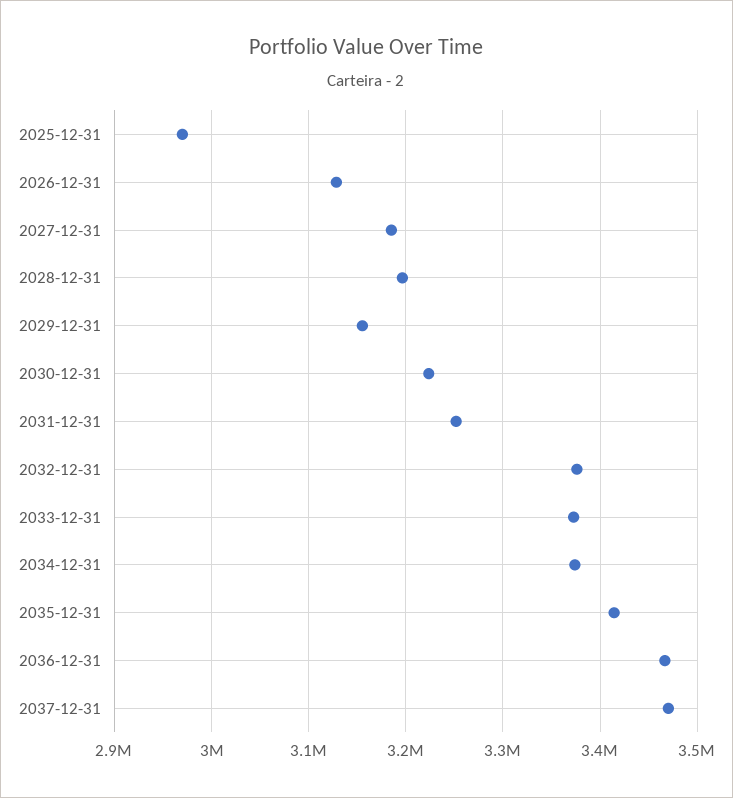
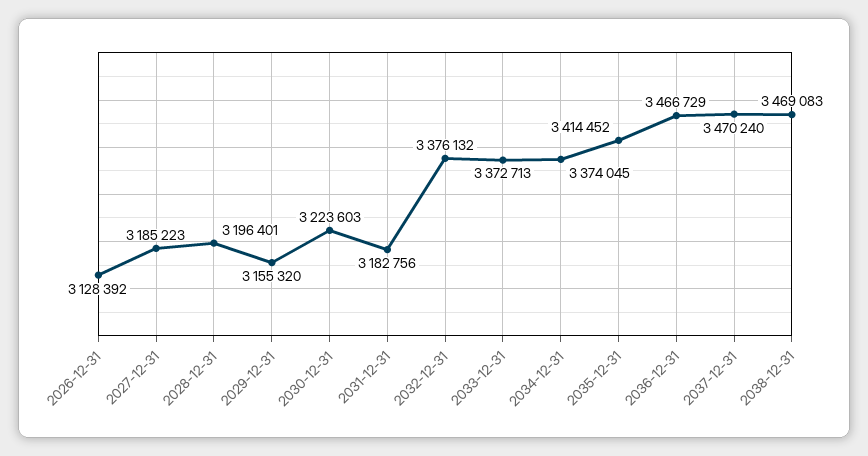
2025-12-31: 2970000 -> none
2031-12-31: 3250000 -> 3182756
2038-12-31: none -> 3469083

